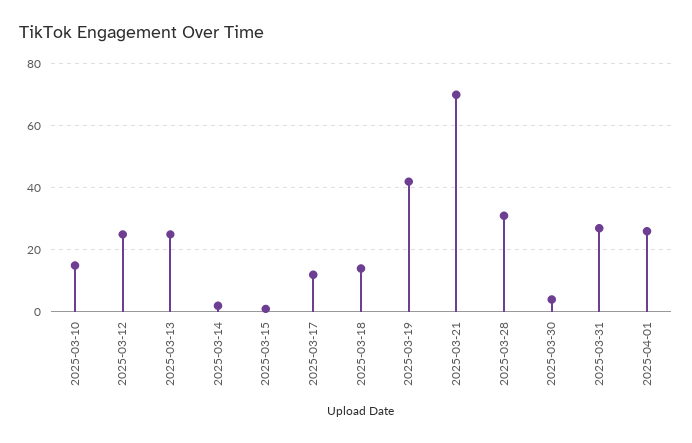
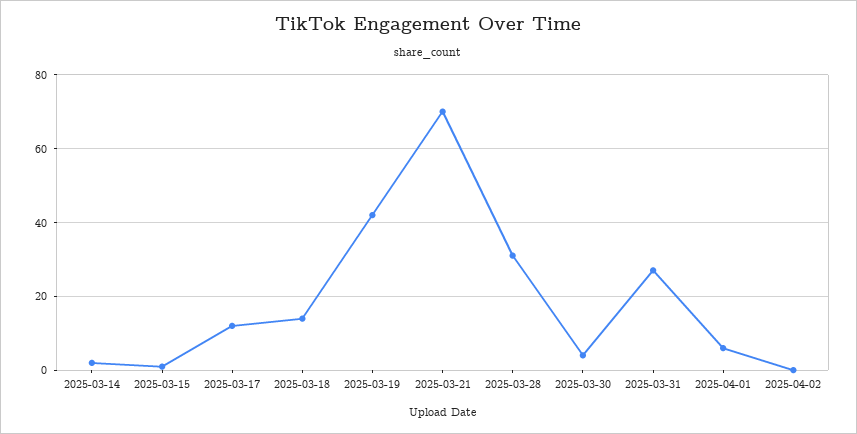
2025-03-10: 15 -> none
2025-03-12: 25 -> none
2025-03-13: 25 -> none
2025-04-01: 25 -> 5
2025-04-02: none -> 0

